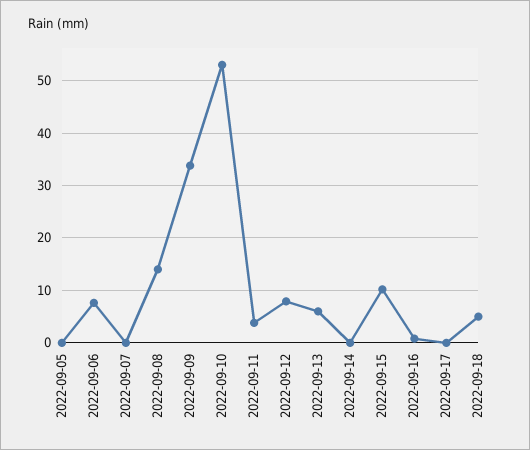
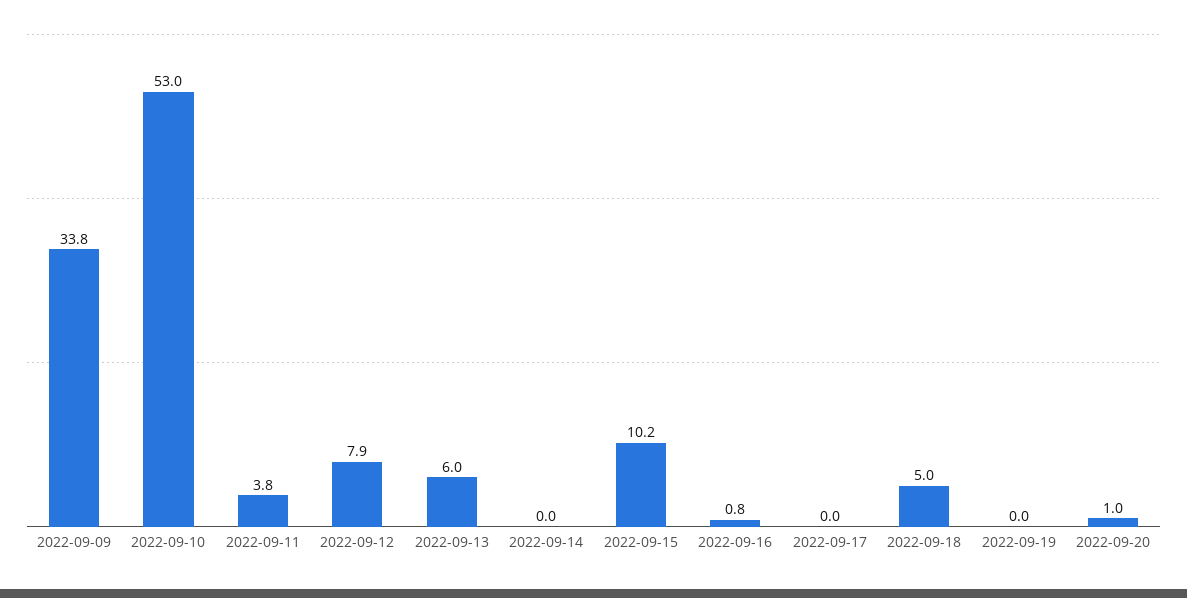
2022-09-05: 0 -> none
2022-09-06: 8 -> none
2022-09-07: 0 -> none
2022-09-08: 14 -> none
2022-09-19: none -> 0
2022-09-20: none -> 1

